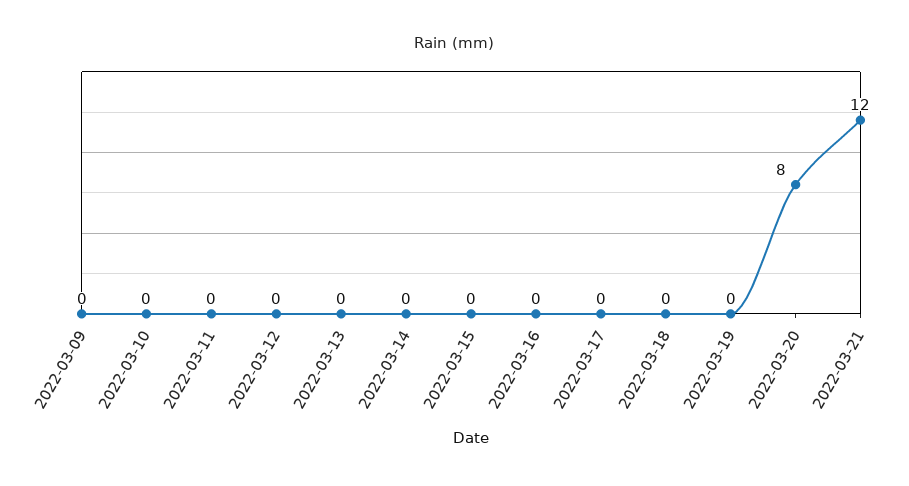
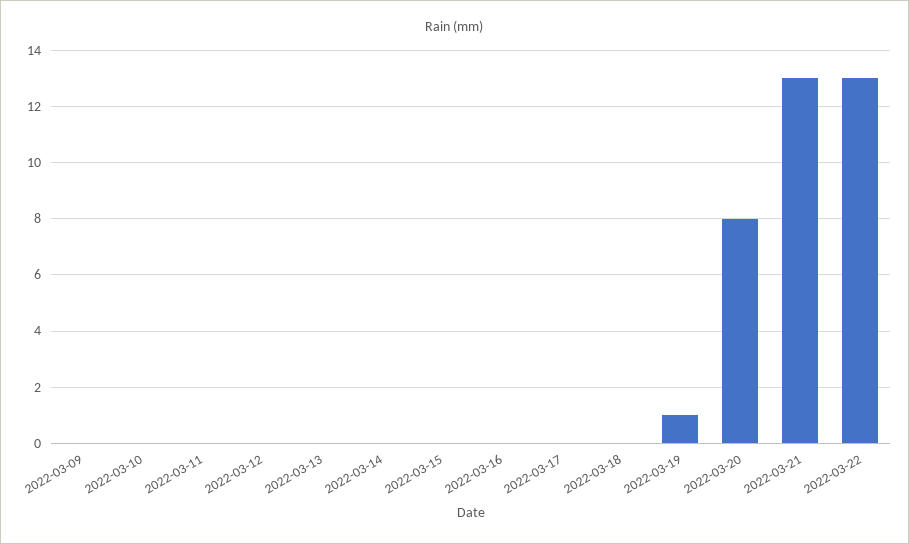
2022-03-19: 0 -> 1
2022-03-21: 12 -> 13
2022-03-22: none -> 13

